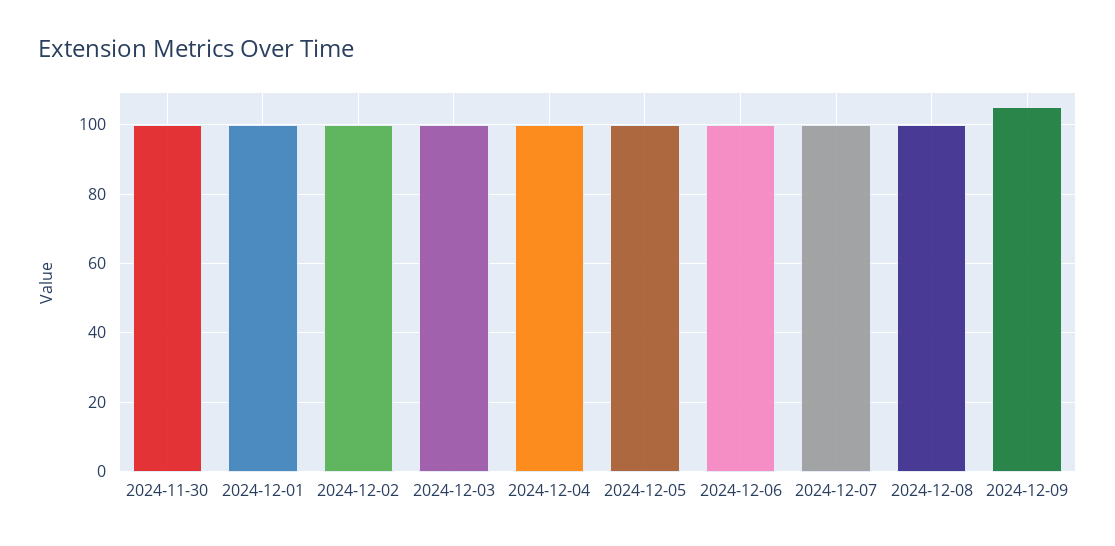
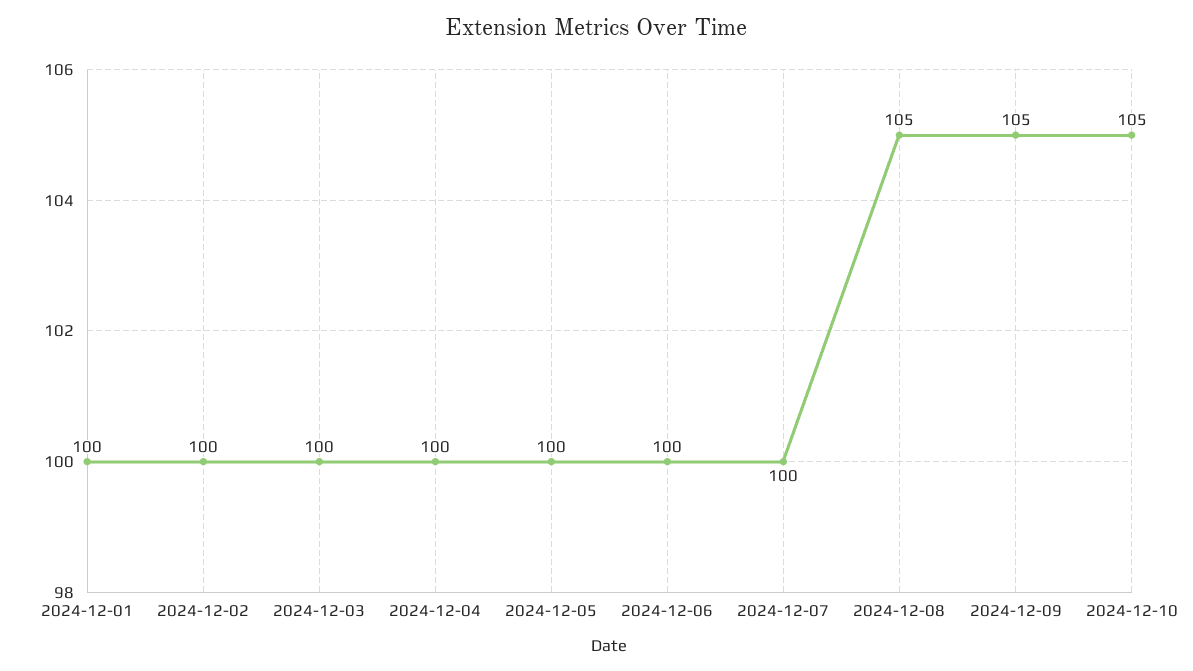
2024-11-30: 100 -> none
2024-12-08: 100 -> 105
2024-12-10: none -> 105

